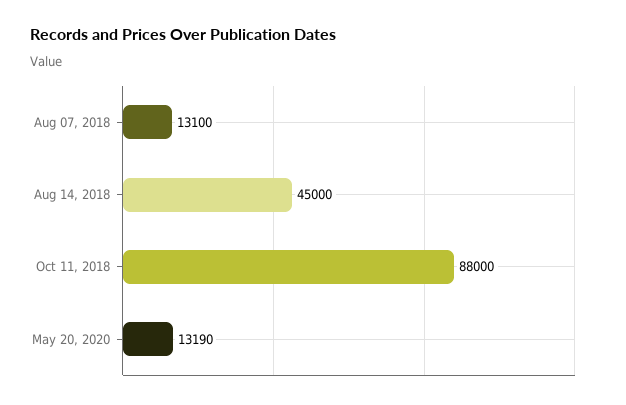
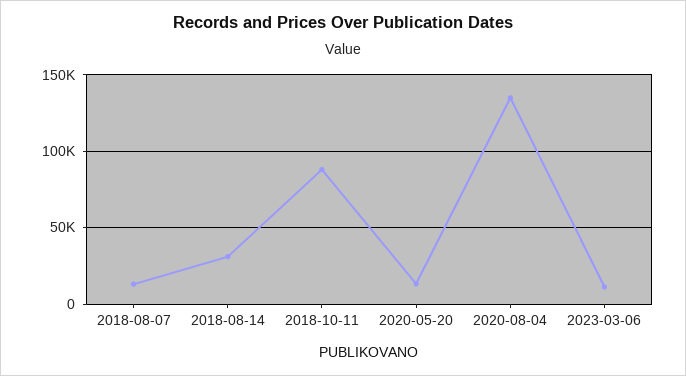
Aug 14, 2018: 45000 -> 30000
2020-08-04: none -> 135000
2023-03-06: none -> 10000

